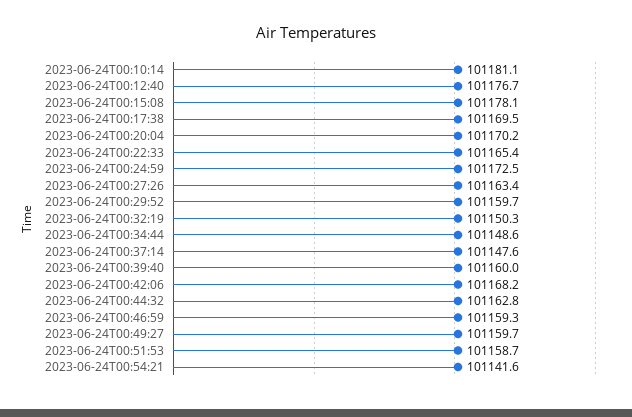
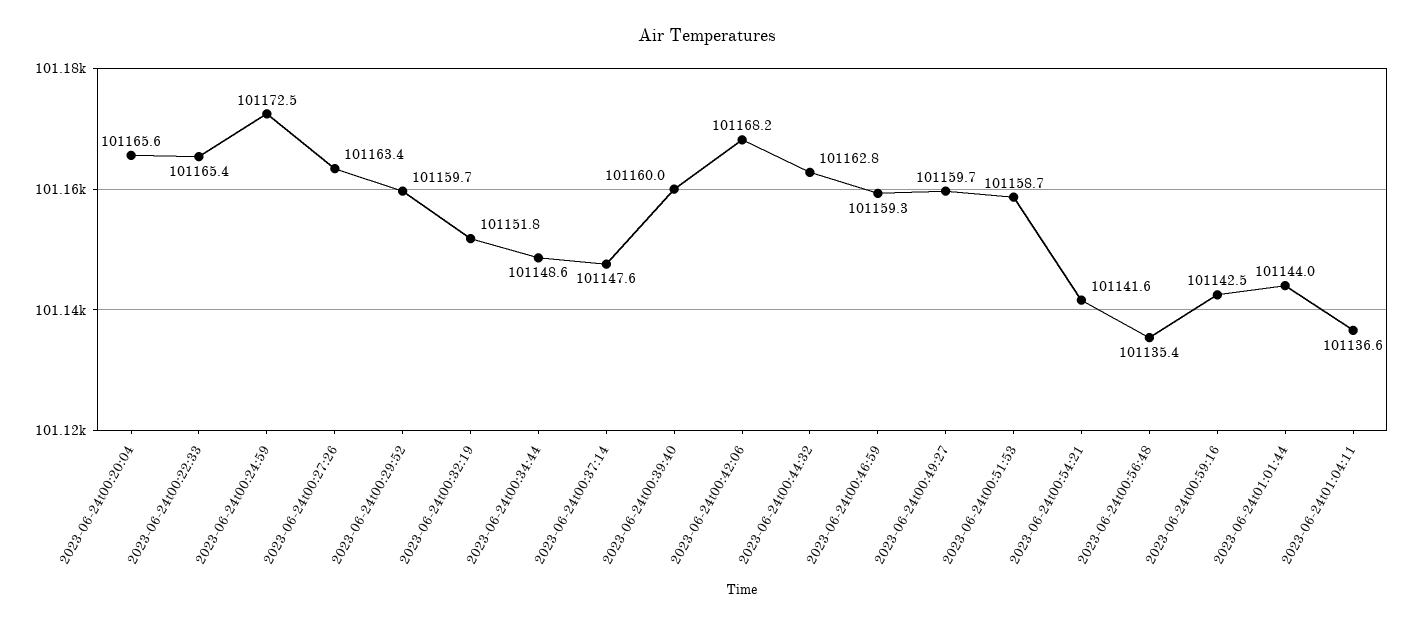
2023-06-24T00:10:14: 101181.1 -> none
2023-06-24T00:12:40: 101176.7 -> none
2023-06-24T00:15:08: 101178.1 -> none
2023-06-24T00:17:38: 101169.5 -> none
2023-06-24T00:20:04: 101170.2 -> 101165.6
2023-06-24T00:32:19: 101150.3 -> 101151.8
2023-06-24t00:56:48: none -> 101135.4
2023-06-24t00:59:16: none -> 101142.5
2023-06-24t01:01:44: none -> 101144
2023-06-24t01:04:11: none -> 101136.6

